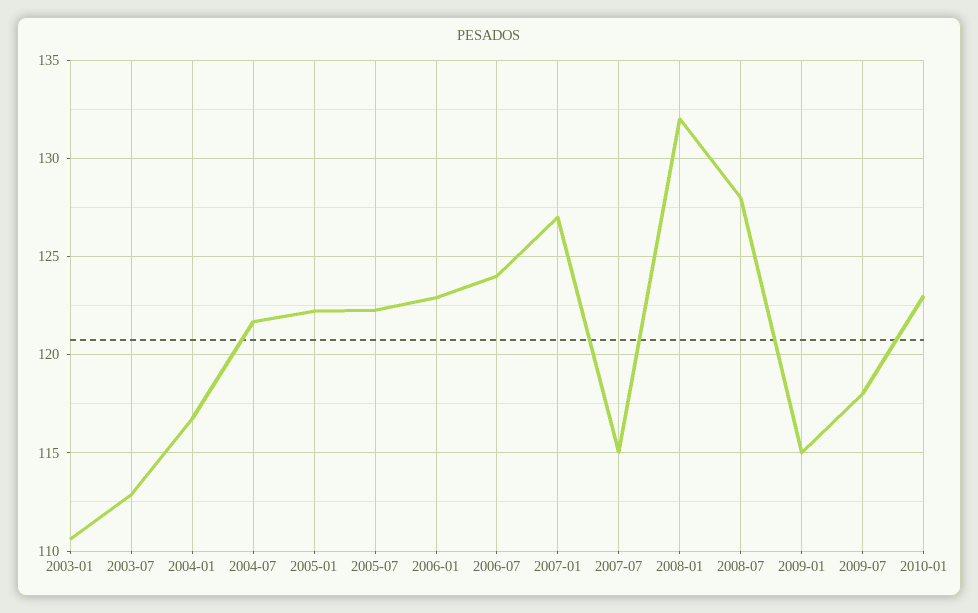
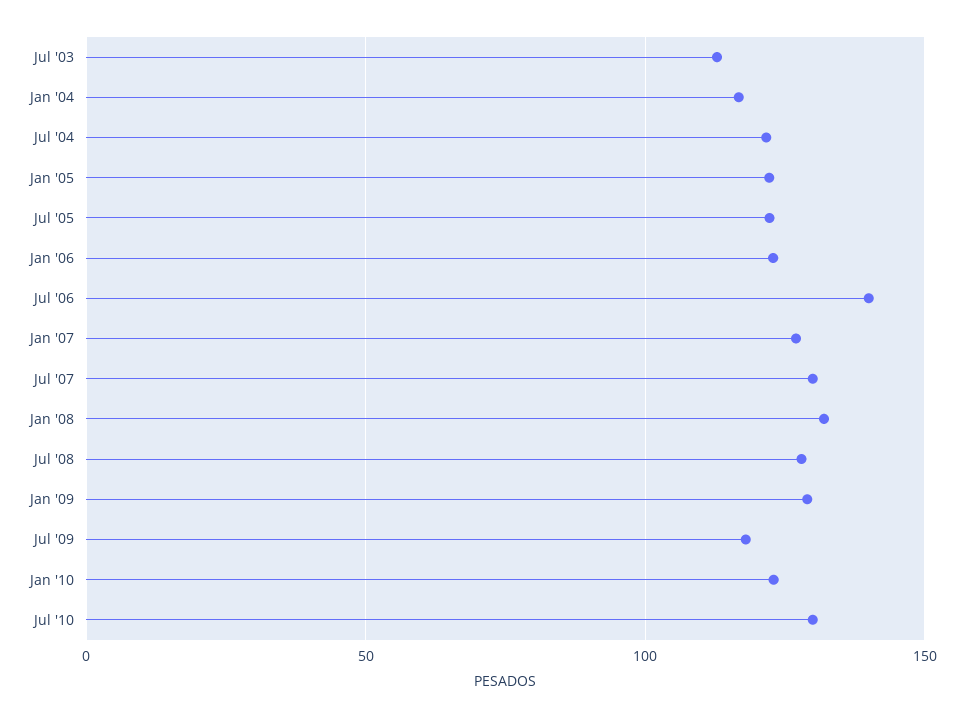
2003-01: 110.5 -> none
2006-07: 124 -> 140
2007-07: 115 -> 130
2009-01: 115 -> 130
Jul '10: none -> 130

